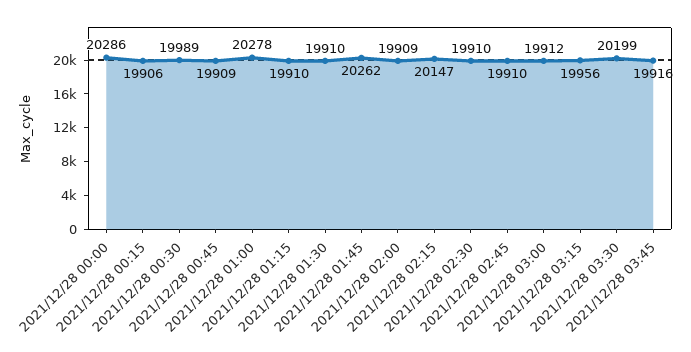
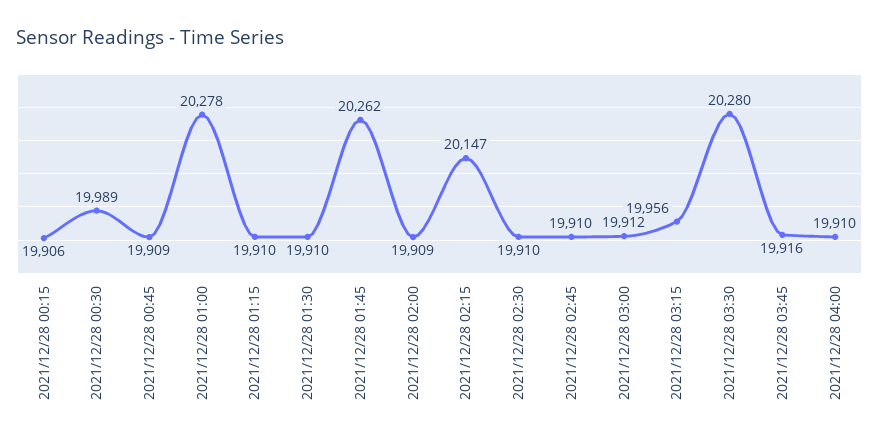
2021/12/28 00:00: 20286 -> none
2021/12/28 03:30: 20199 -> 20280
2021/12/28 04:00: none -> 19910

